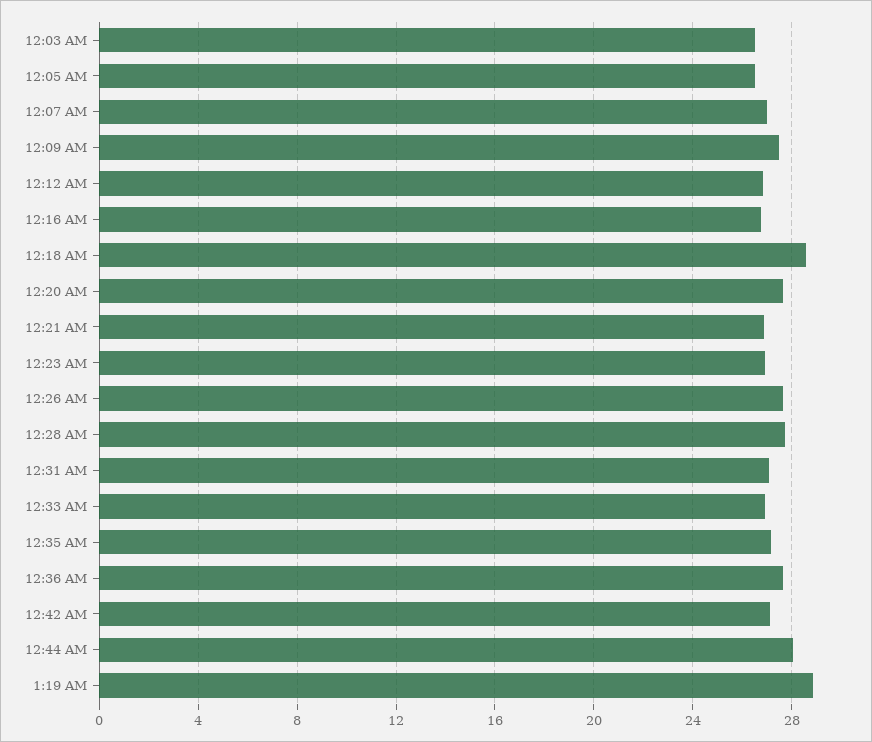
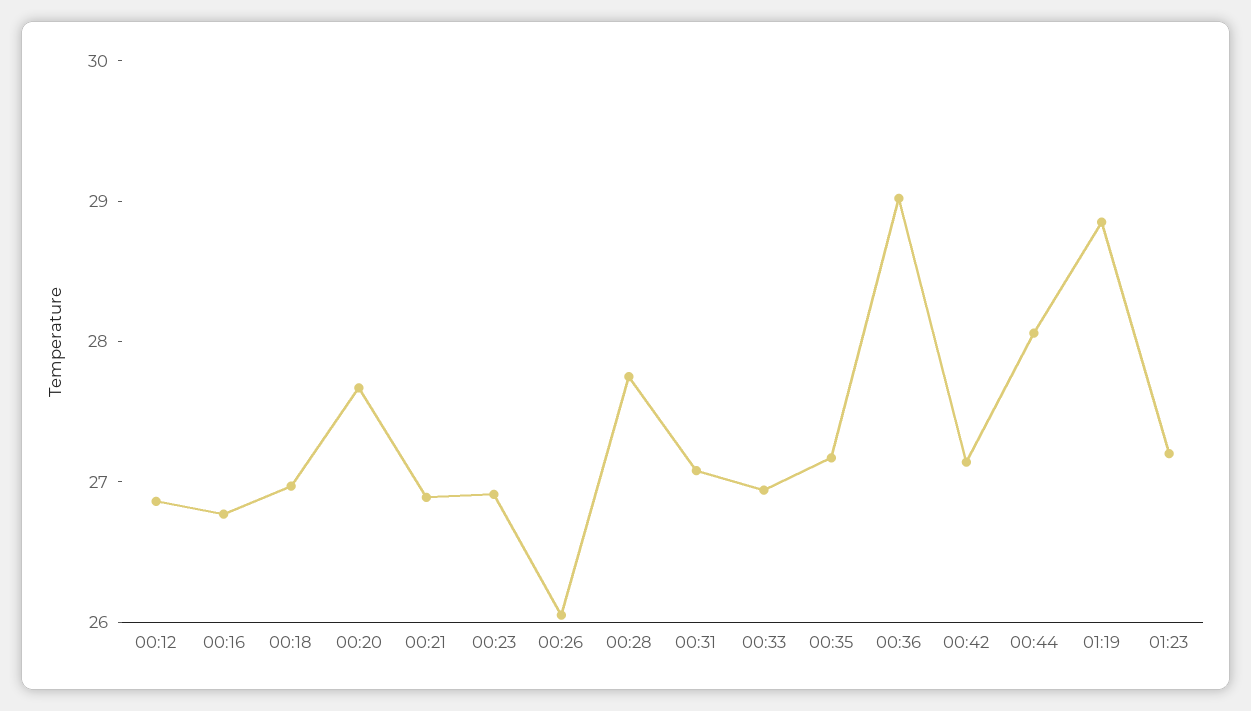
12:03 AM: 26.5 -> none
12:05 AM: 26.5 -> none
12:07 AM: 27 -> none
12:09 AM: 27.5 -> none
12:18 AM: 28.5 -> 27
12:26 AM: 27.5 -> 26
12:36 AM: 27.5 -> 29
01:23: none -> 27.2

